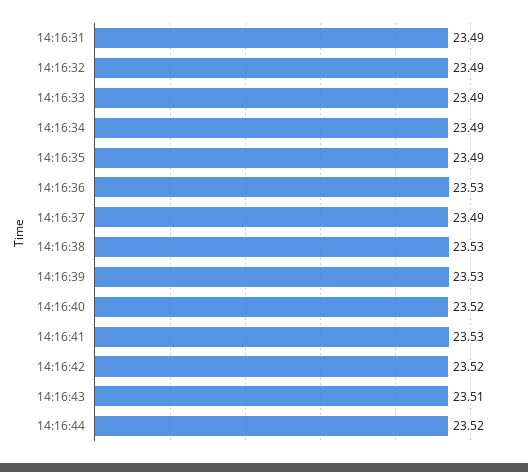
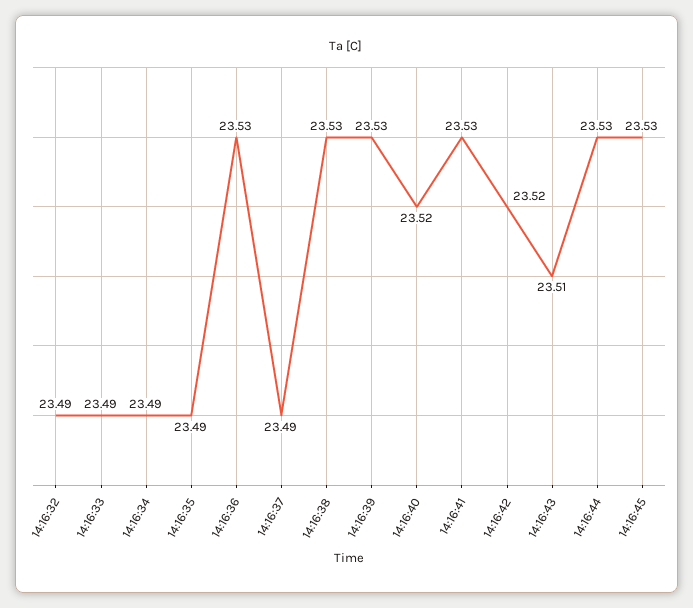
14:16:31: 23.49 -> none
14:16:44: 23.52 -> 23.53
14:16:45: none -> 23.53

